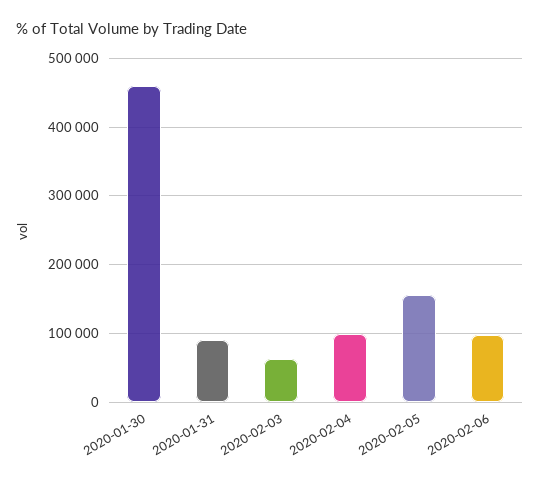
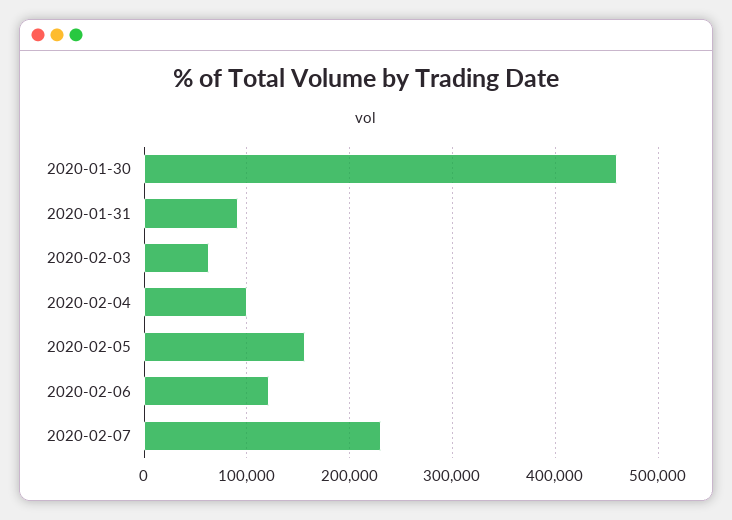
2020-02-06: 100000 -> 120000
2020-02-07: none -> 230000

